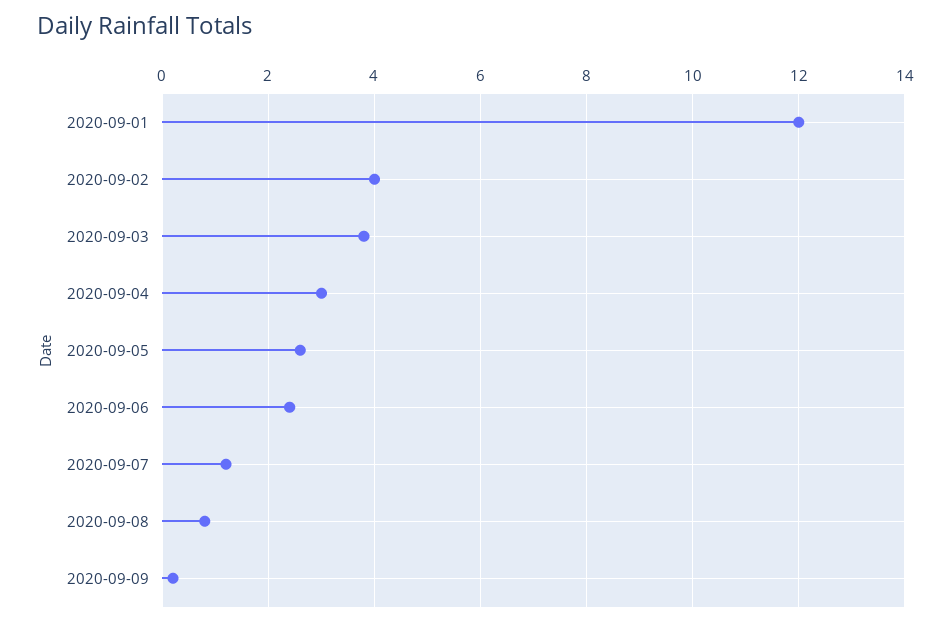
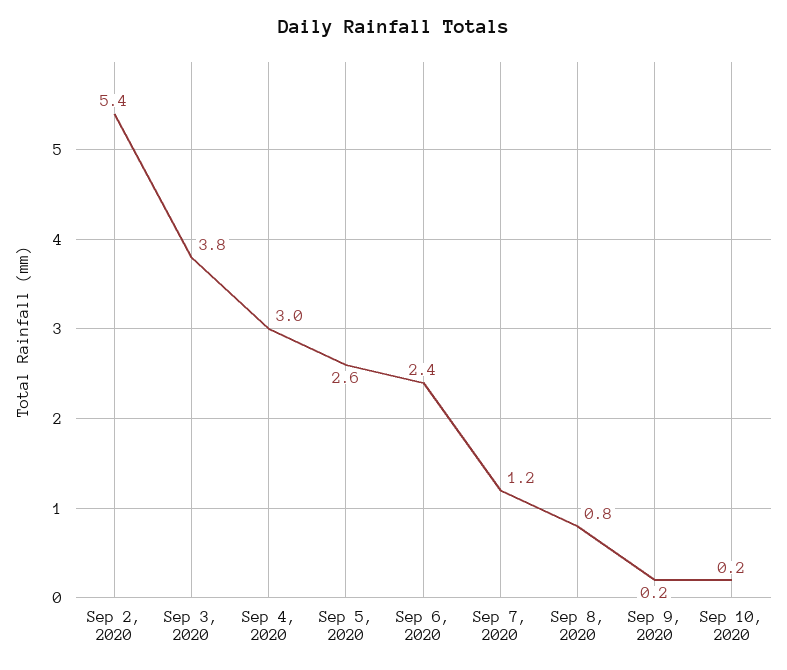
2020-09-01: 12 -> none
2020-09-02: 4 -> 5.4
Sep 10, 2020: none -> 0.2

